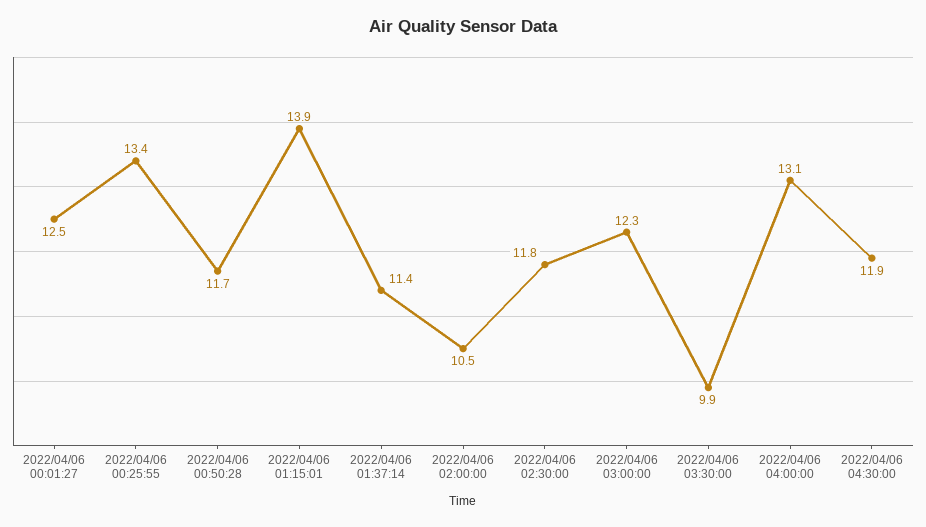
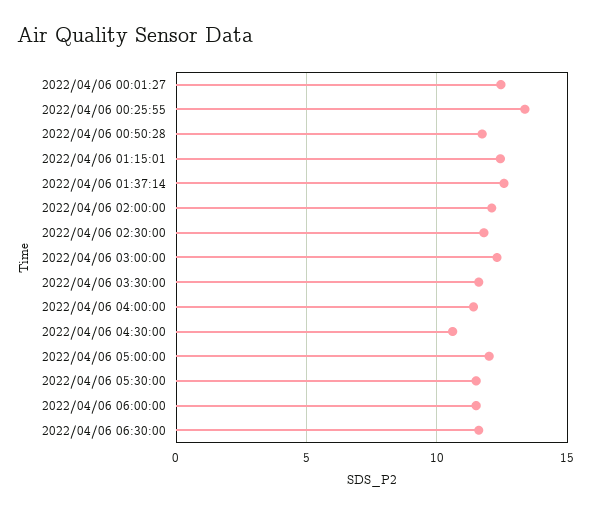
2022/04/06 01:15:01: 13.9 -> 12.5
2022/04/06 01:37:14: 11.4 -> 12.5
2022/04/06 02:00:00: 10.5 -> 12
2022/04/06 03:30:00: 9.9 -> 11.5
2022/04/06 04:00:00: 13.1 -> 11.5
2022/04/06 04:30:00: 11.9 -> 10.5
2022/04/06 05:00:00: none -> 12
2022/04/06 05:30:00: none -> 11.5
2022/04/06 06:00:00: none -> 11.5
2022/04/06 06:30:00: none -> 11.5

